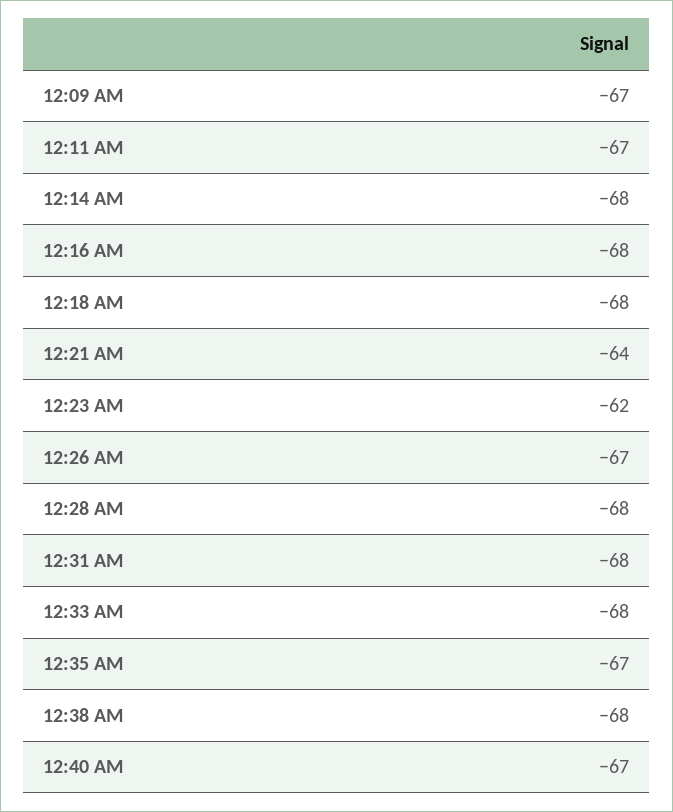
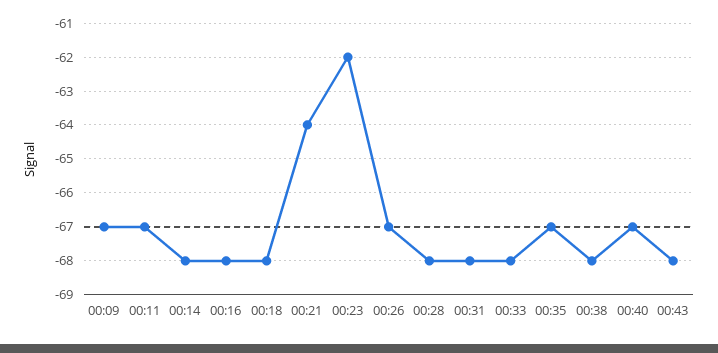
00:43: none -> -68

